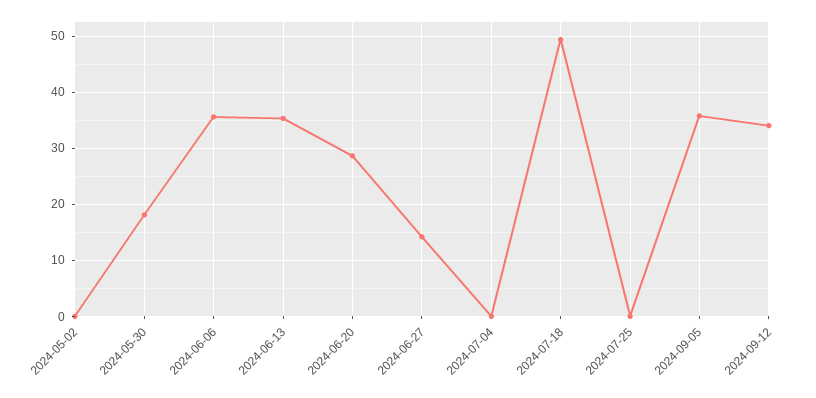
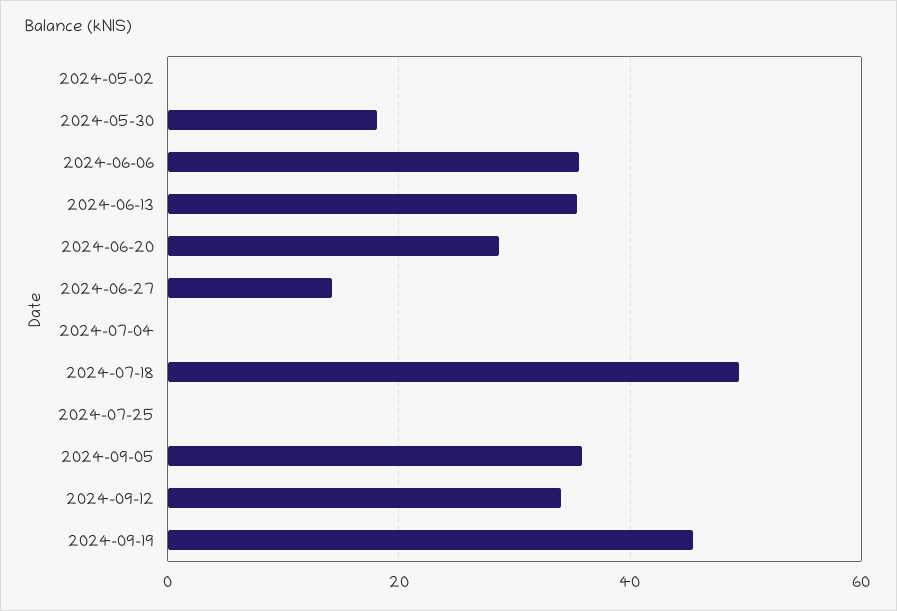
2024-09-19: none -> 46

